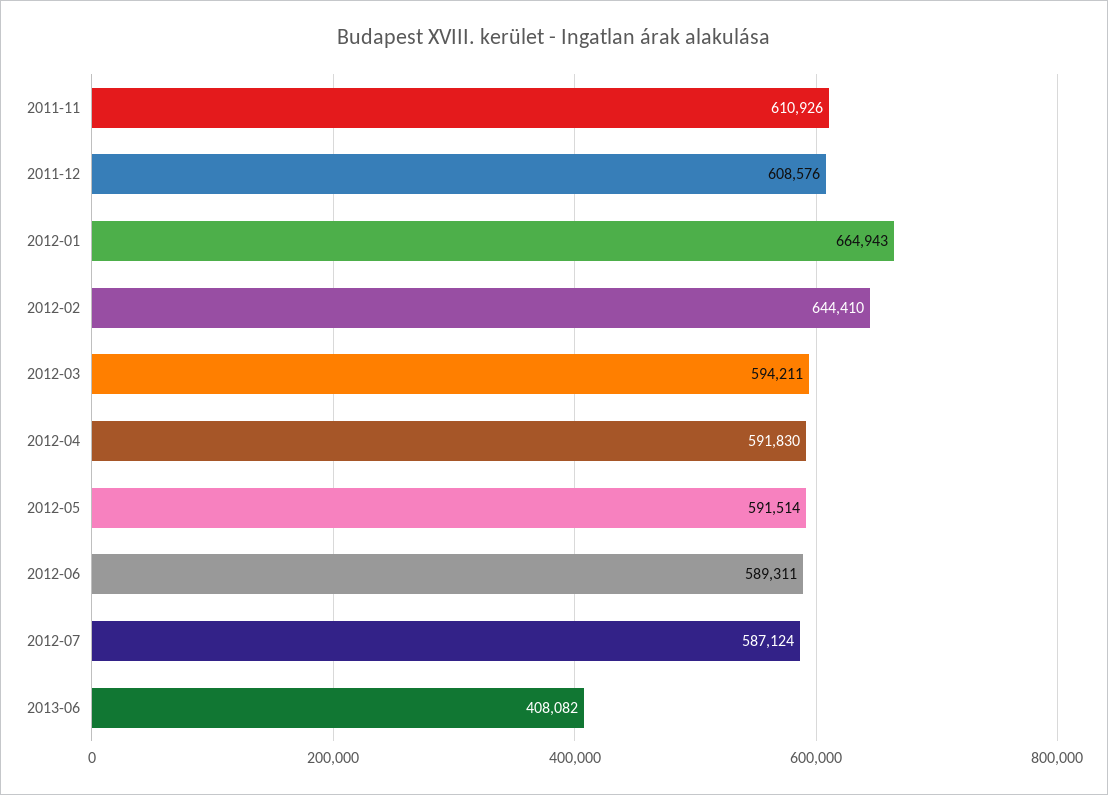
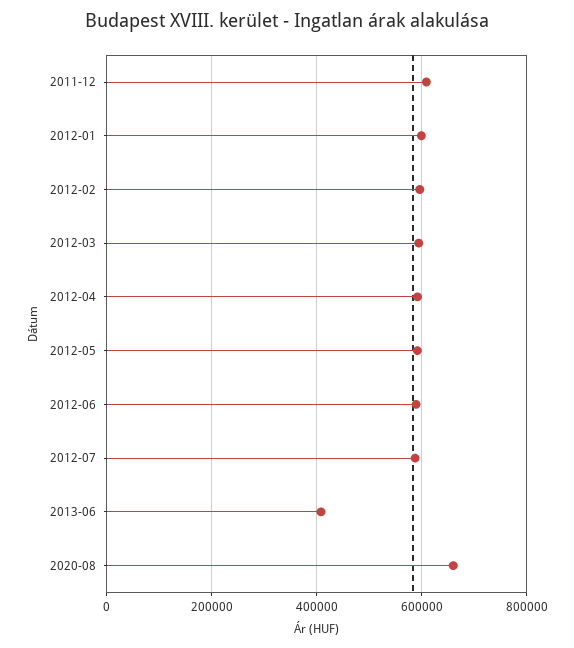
2011-11: 610926 -> none
2012-01: 664943 -> 600000
2012-02: 644410 -> 600000
2020-08: none -> 660000

